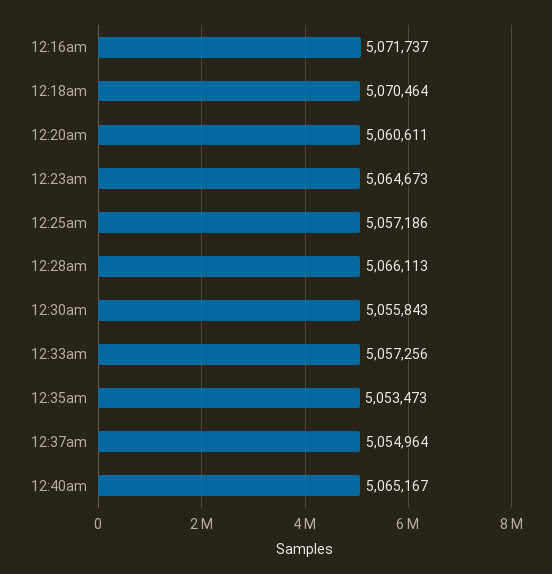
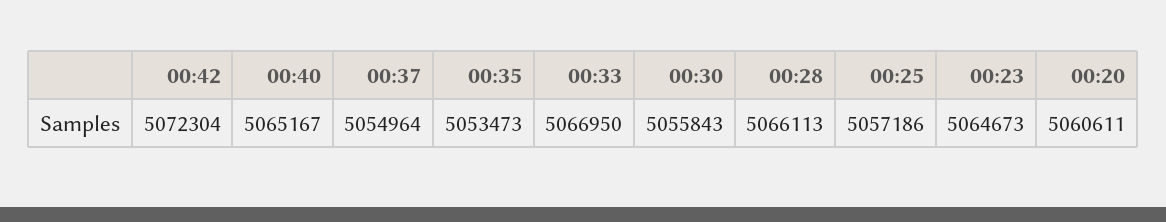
12:16am: 5071737 -> none
12:18am: 5070464 -> none
12:33am: 5057256 -> 5066950
00:42: none -> 5072304

